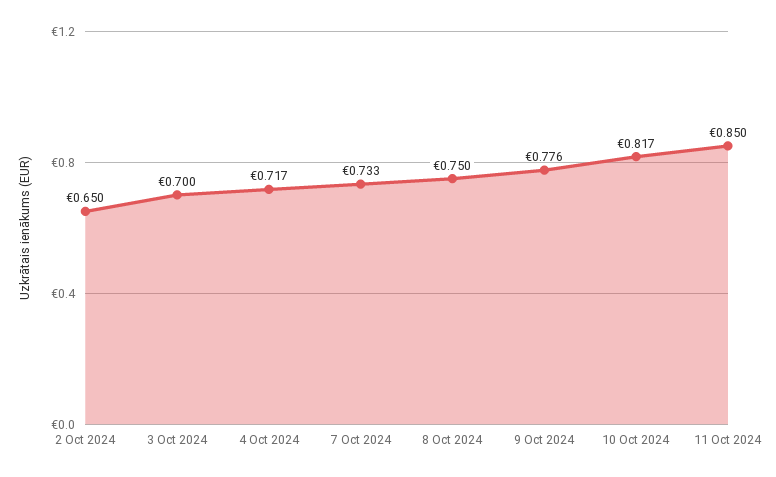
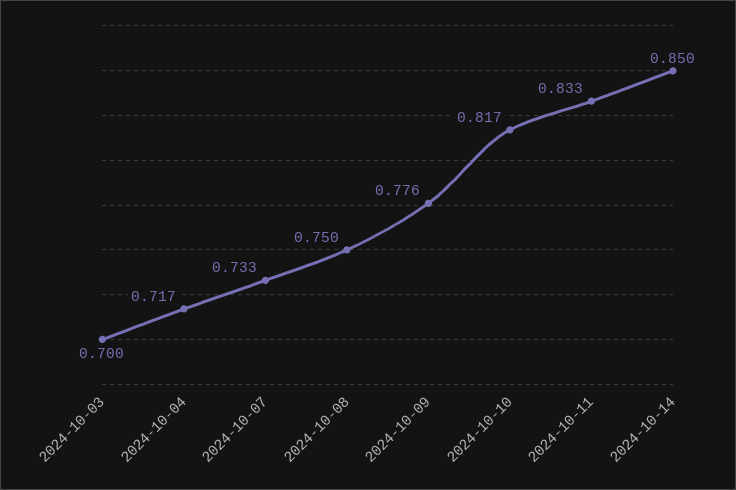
2 Oct 2024: 0.65 -> none
11 Oct 2024: 0.85 -> 0.833
2024-10-14: none -> 0.85

